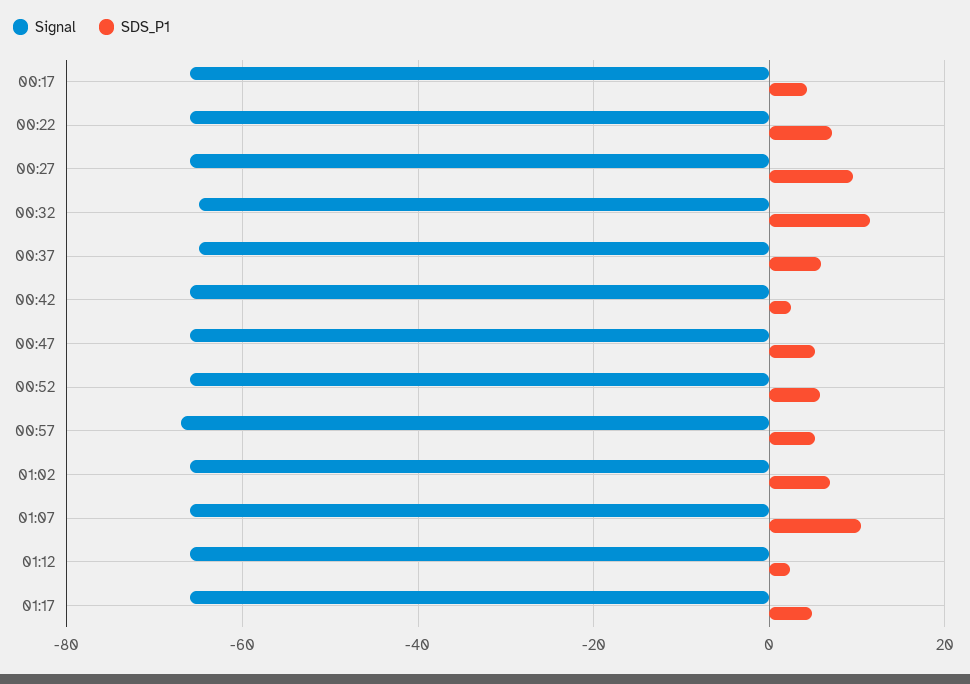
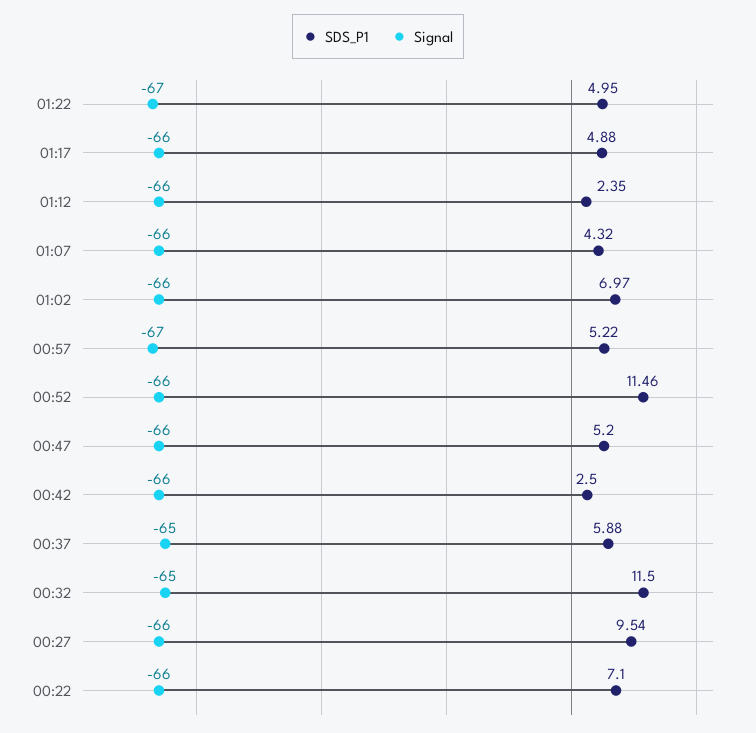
Signal, 00:17: -66 -> none
SDS_P1, 00:17: 4 -> none
SDS_P1, 00:52: 6 -> 11.46
SDS_P1, 01:07: 10 -> 4.32
SDS_P1, 01:22: none -> 4.95
Signal, 01:22: none -> -67

